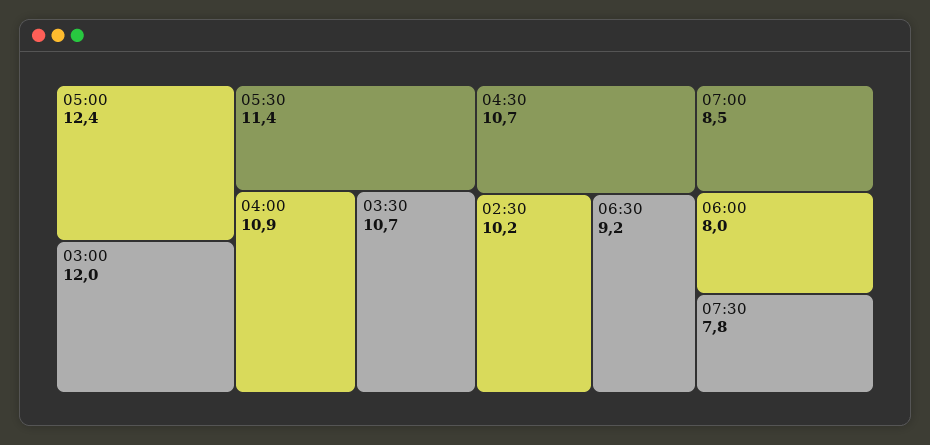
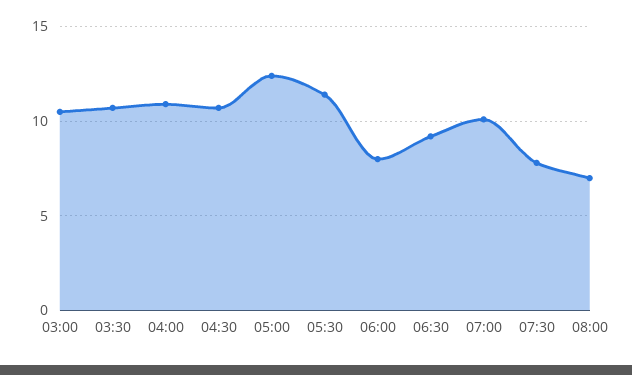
03:00: 12 -> 10.5
02:30: 10.2 -> none
07:00: 8.5 -> 10
08:00: none -> 7

